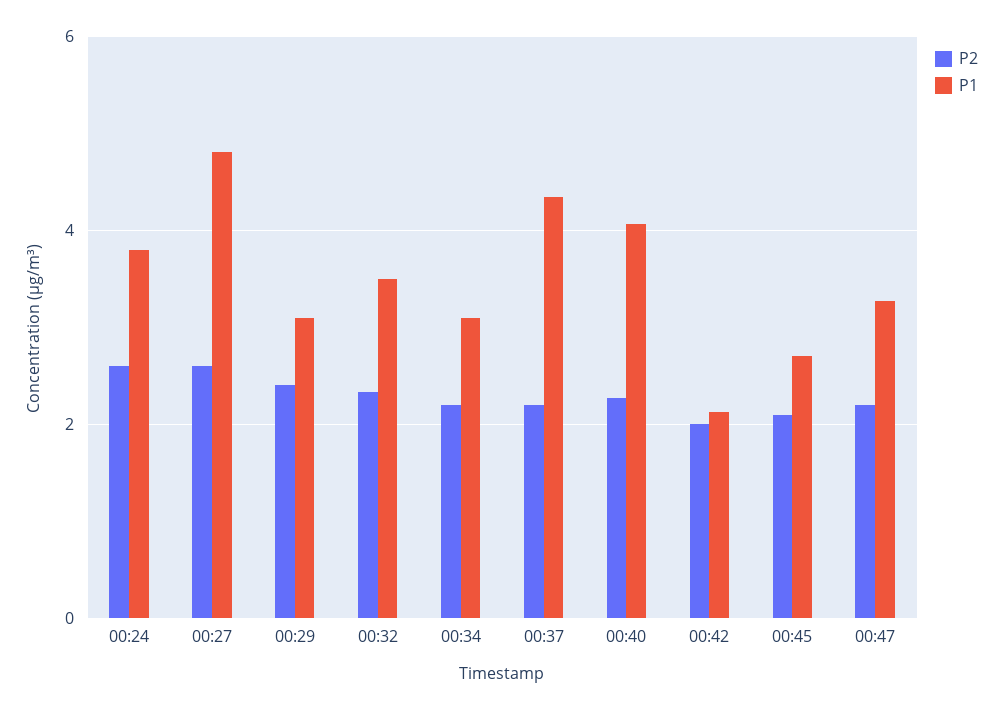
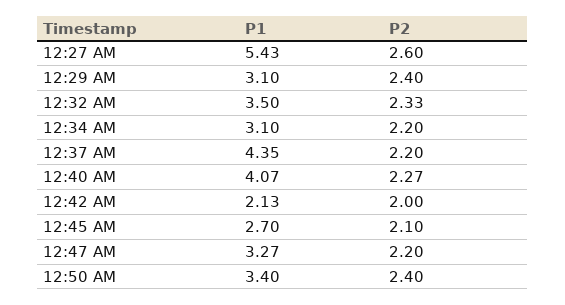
P2, 00:24: 2.6 -> none
P1, 00:24: 3.8 -> none
P1, 00:27: 4.8 -> 5.43
P1, 12:50 AM: none -> 3.4
P2, 12:50 AM: none -> 2.4

